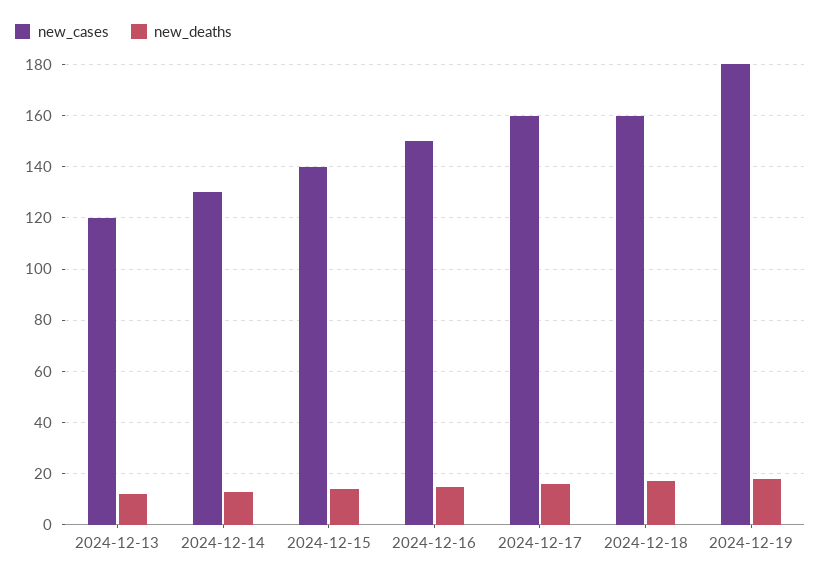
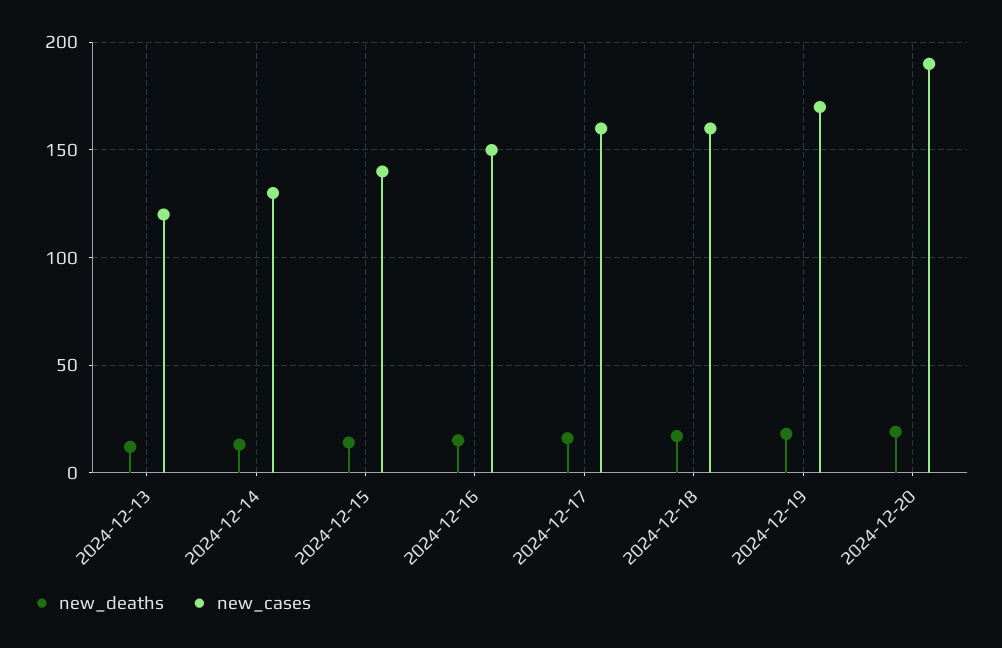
new_cases, 2024-12-19: 180 -> 170
new_deaths, 2024-12-20: none -> 20
new_cases, 2024-12-20: none -> 190

